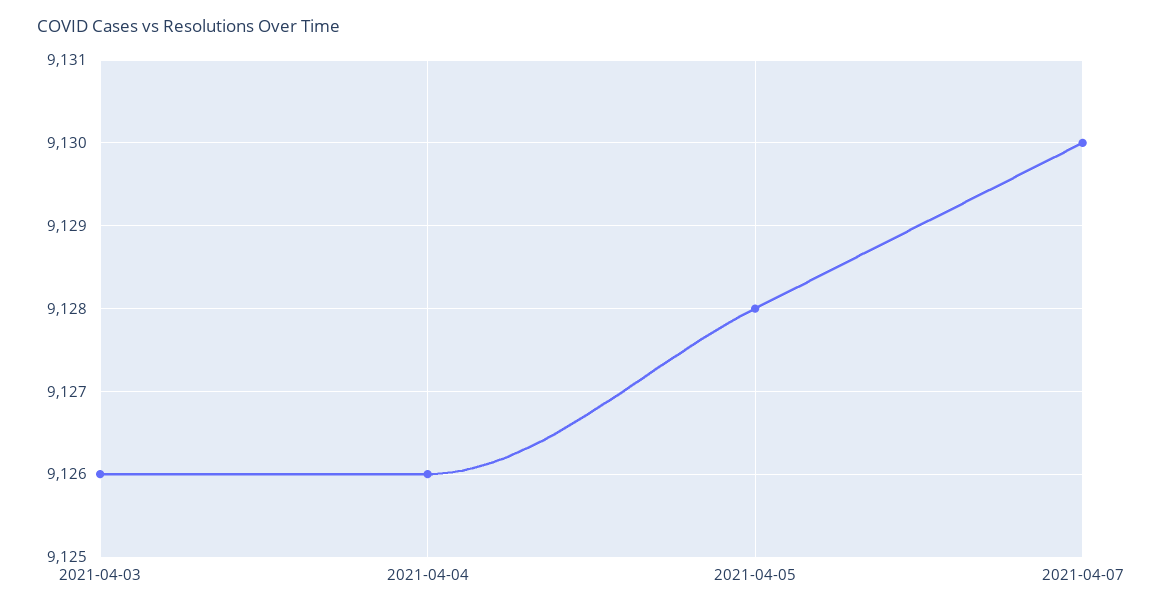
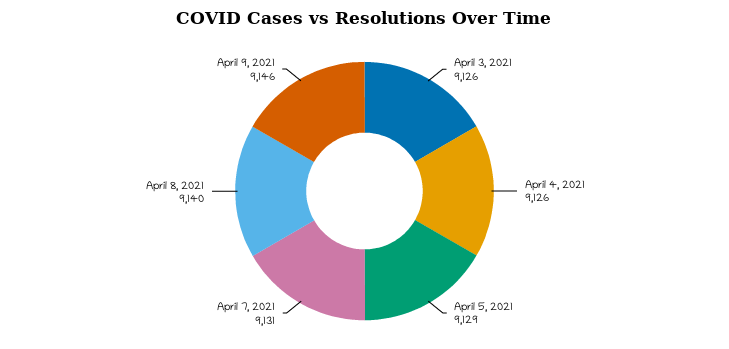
2021-04-05: 9128 -> 9129
2021-04-07: 9130 -> 9131
April 8, 2021: none -> 9140
April 9, 2021: none -> 9146

